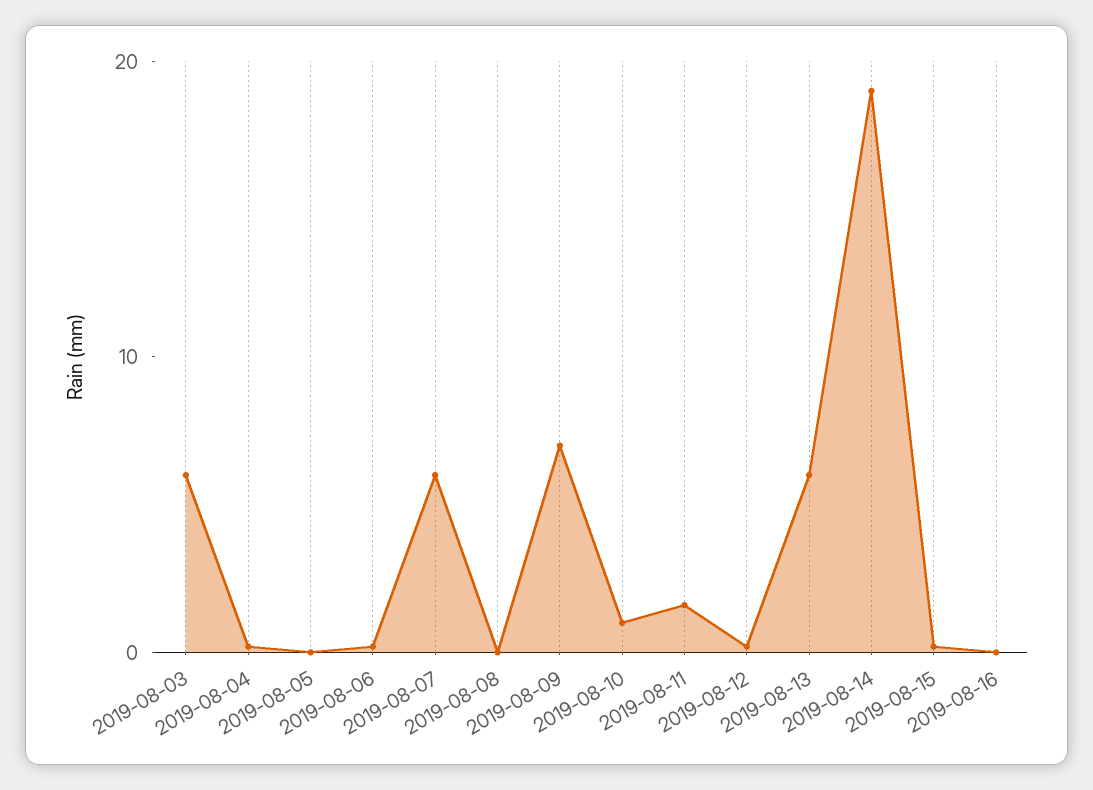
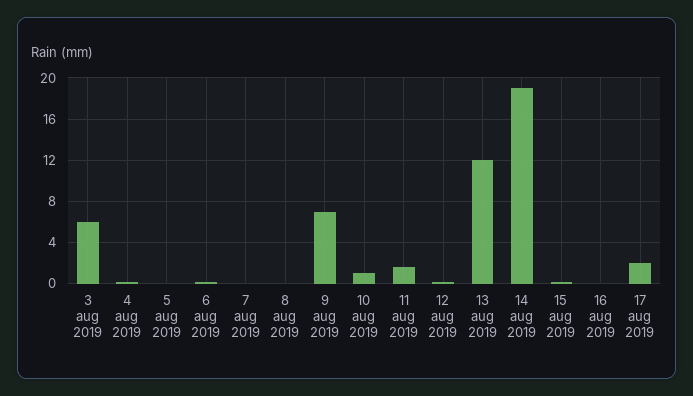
2019-08-07: 6 -> 0
2019-08-13: 6 -> 12
17 aug 2019: none -> 2

